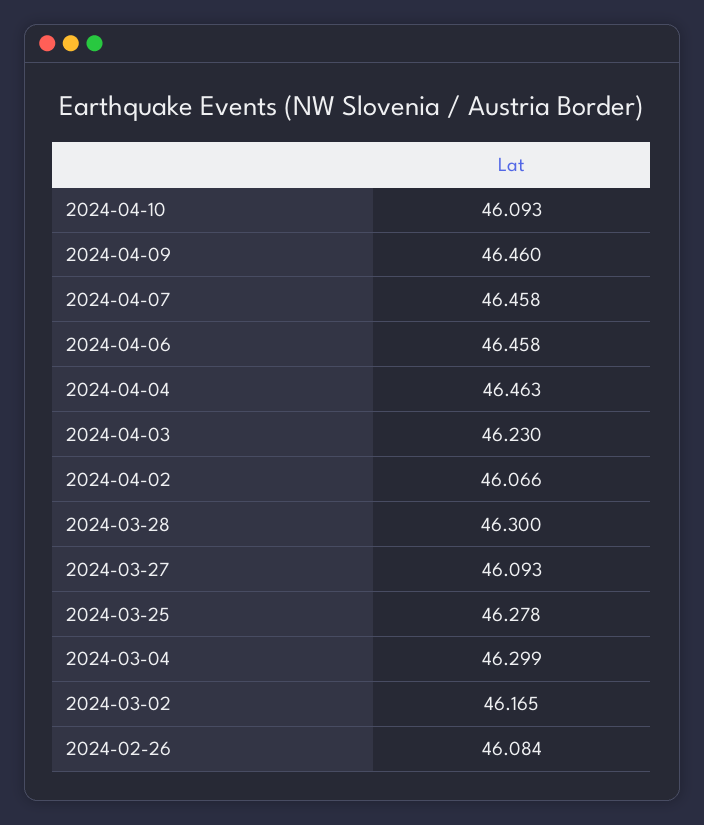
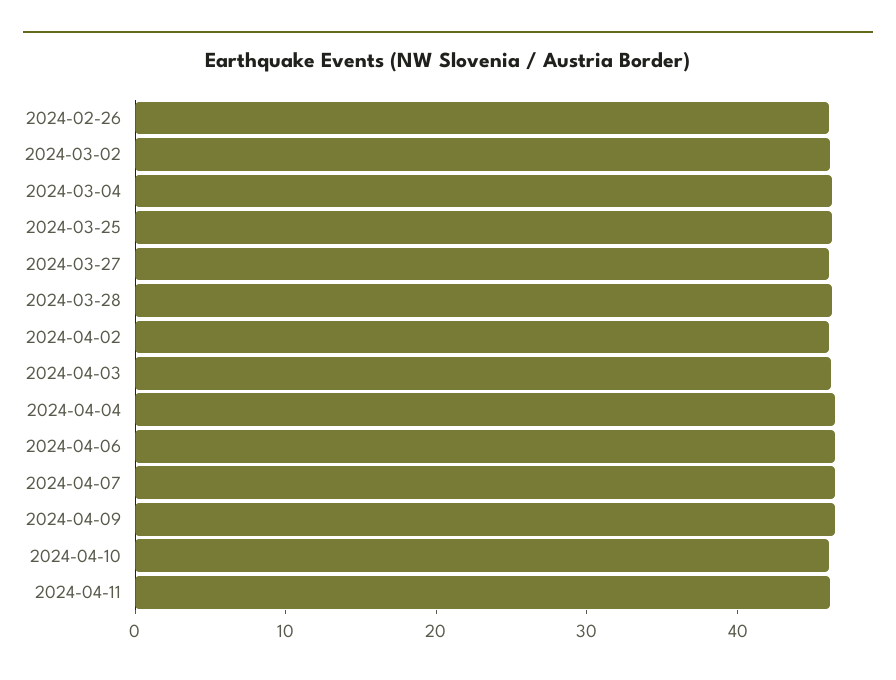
2024-04-11: none -> 46

